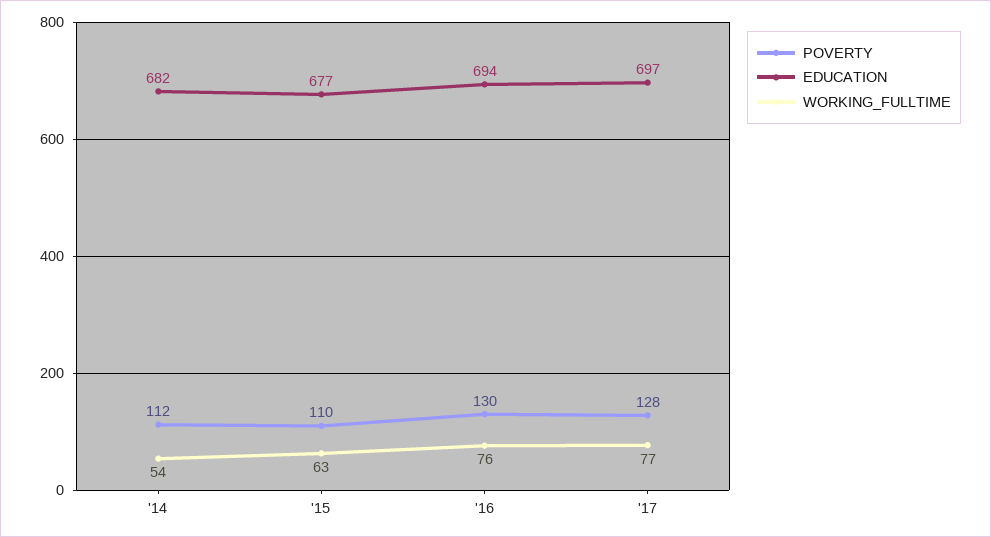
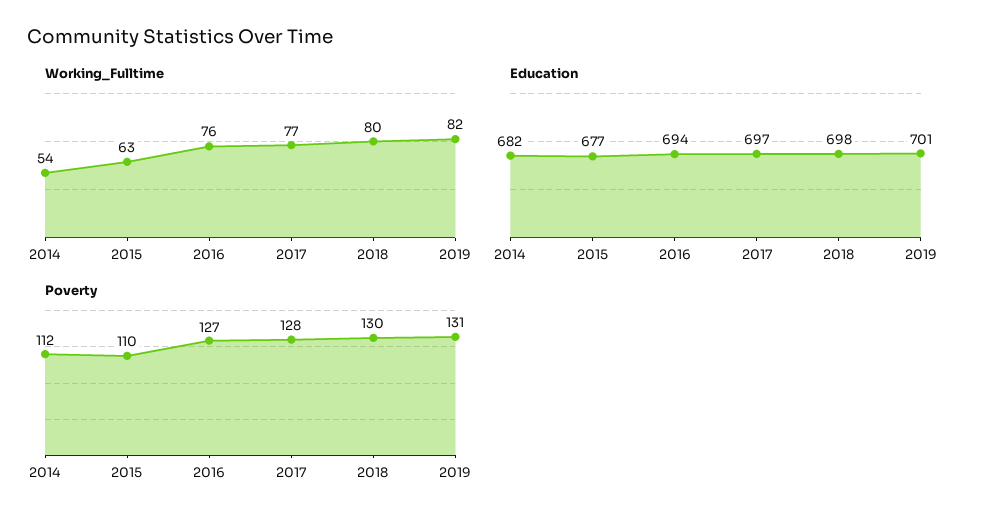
POVERTY, '16: 130 -> 127
WORKING_FULLTIME, 2018: none -> 80
WORKING_FULLTIME, 2019: none -> 82
EDUCATION, 2018: none -> 698
EDUCATION, 2019: none -> 701
POVERTY, 2018: none -> 130
POVERTY, 2019: none -> 131

